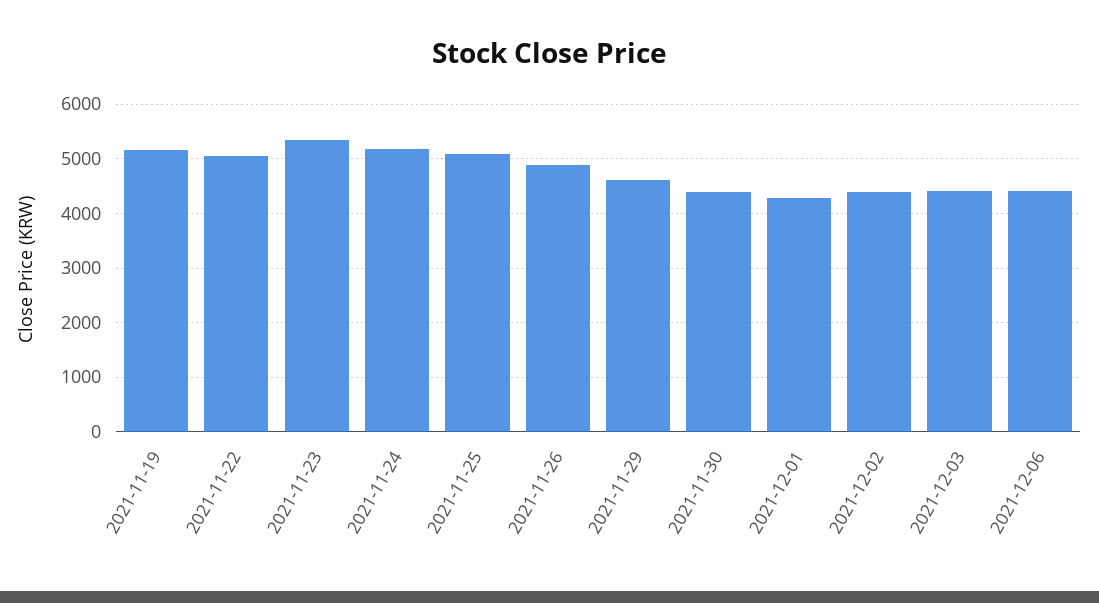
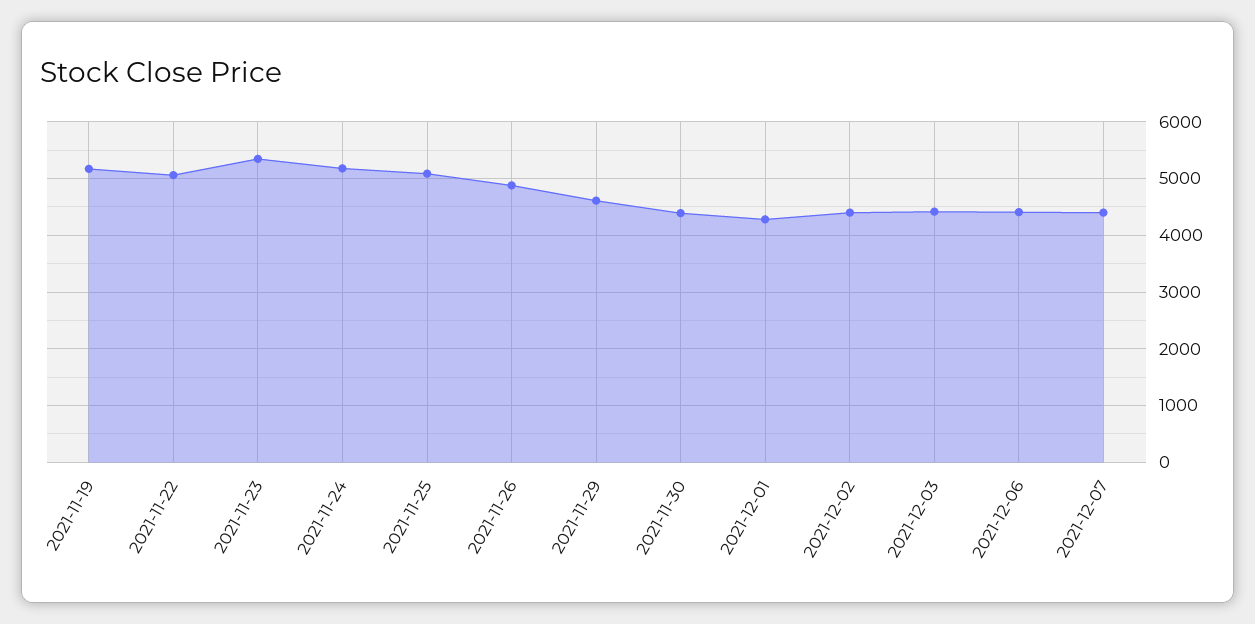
2021-12-07: none -> 4400

